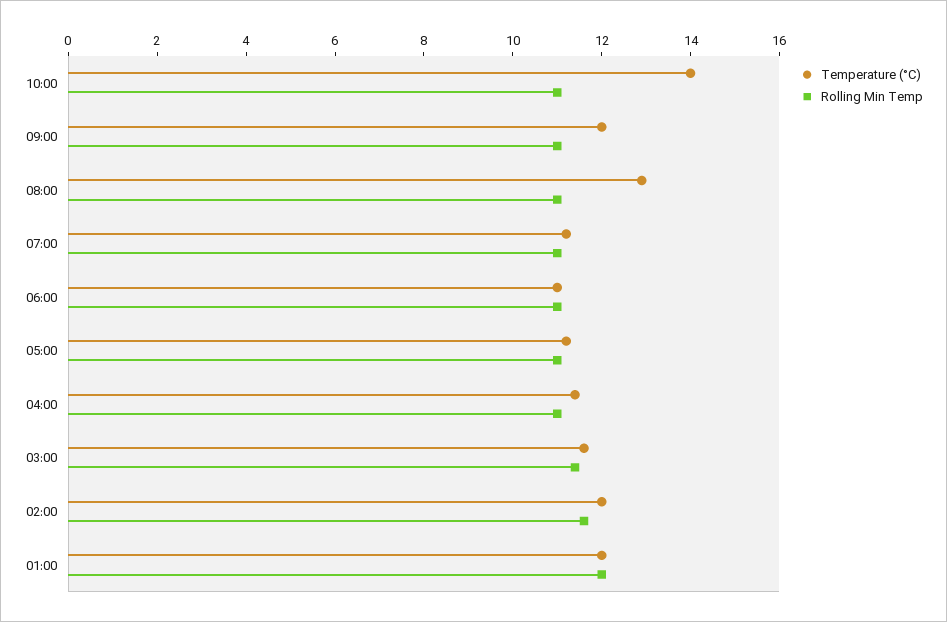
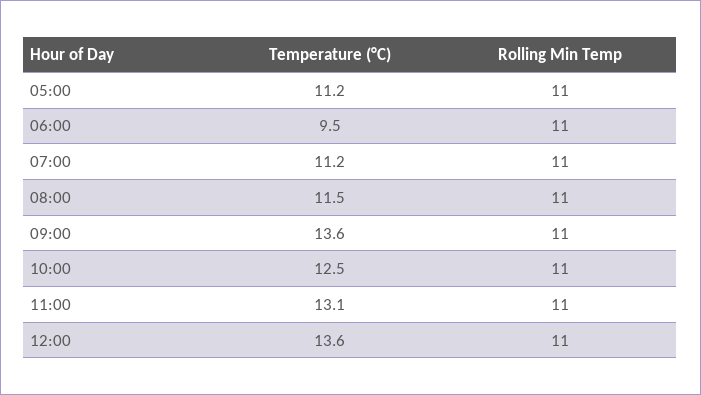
Temperature (°C), 10:00: 14 -> 12.5
Temperature (°C), 09:00: 12 -> 13.6
Temperature (°C), 08:00: 13 -> 11.5
Temperature (°C), 06:00: 11 -> 9.5
Temperature (°C), 04:00: 11.5 -> none
Rolling Min Temp, 04:00: 11 -> none
Temperature (°C), 03:00: 11.5 -> none
Rolling Min Temp, 03:00: 11.5 -> none
Temperature (°C), 02:00: 12 -> none
Rolling Min Temp, 02:00: 11.5 -> none
Temperature (°C), 01:00: 12 -> none
Rolling Min Temp, 01:00: 12 -> none
Temperature (°C), 11:00: none -> 13.1
Rolling Min Temp, 11:00: none -> 11
Temperature (°C), 12:00: none -> 13.6
Rolling Min Temp, 12:00: none -> 11

